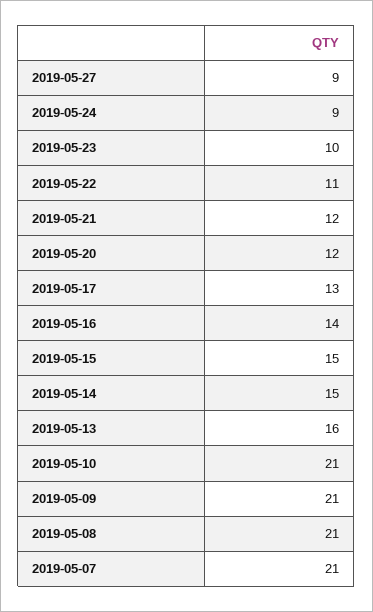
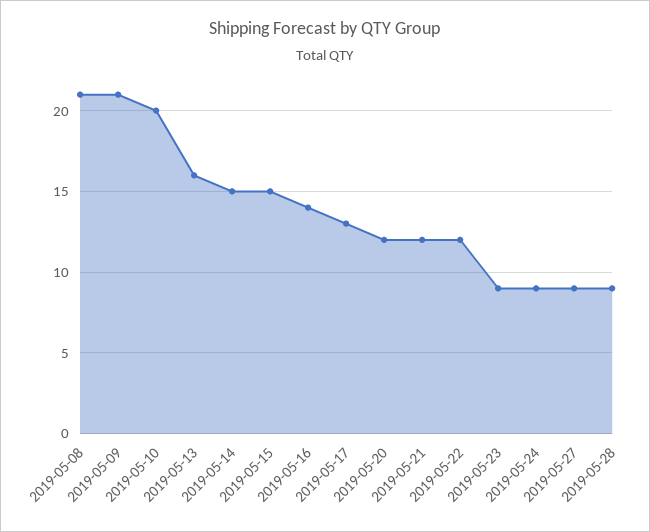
2019-05-23: 10 -> 9
2019-05-22: 11 -> 12
2019-05-10: 21 -> 20
2019-05-07: 21 -> none
2019-05-28: none -> 9

